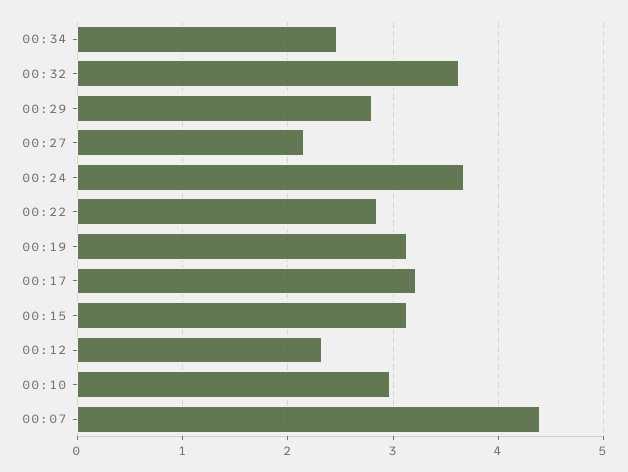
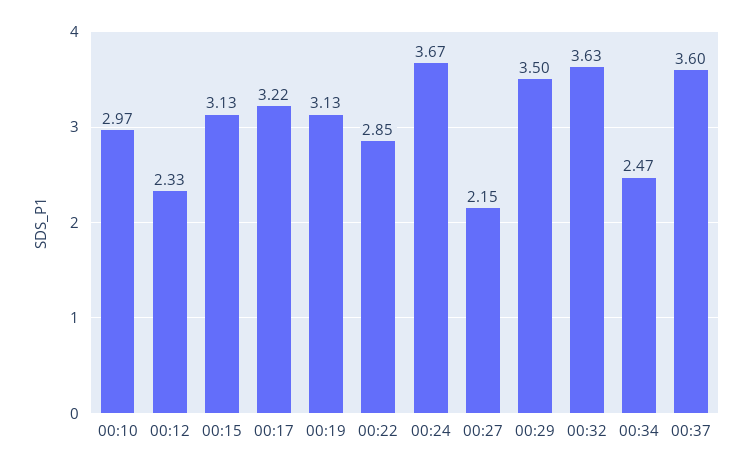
00:29: 2.8 -> 3.5
00:07: 4.4 -> none
00:37: none -> 3.6

